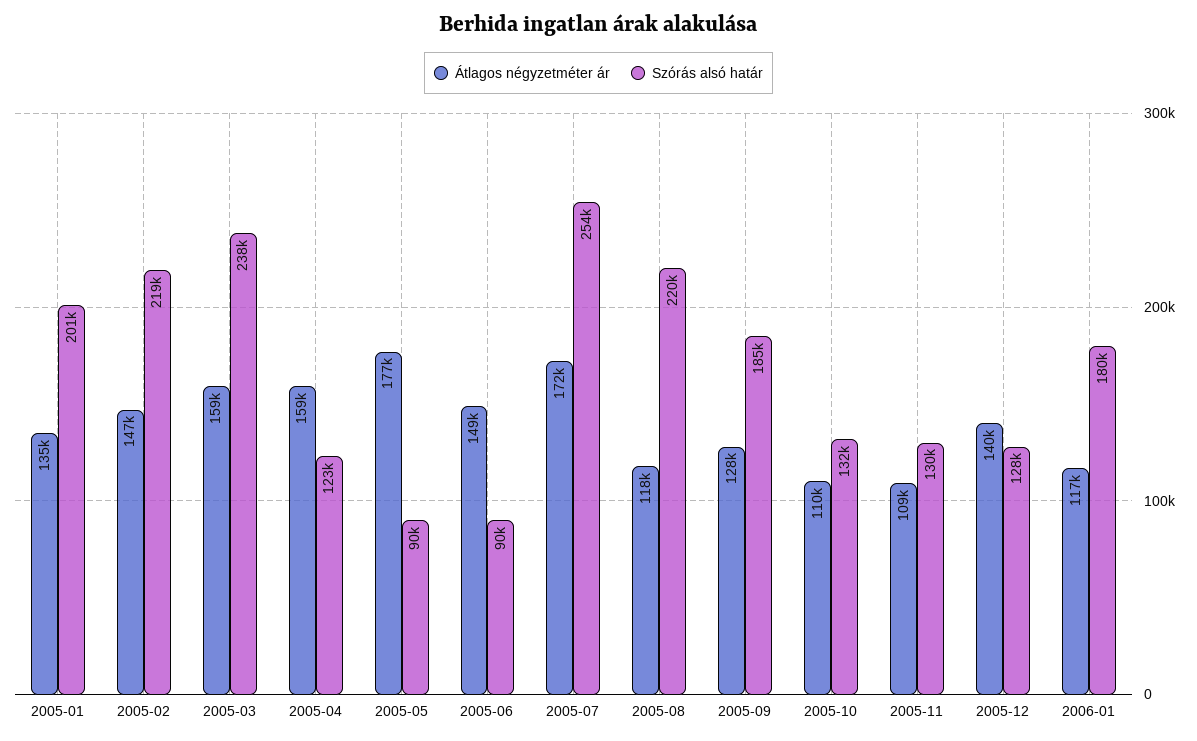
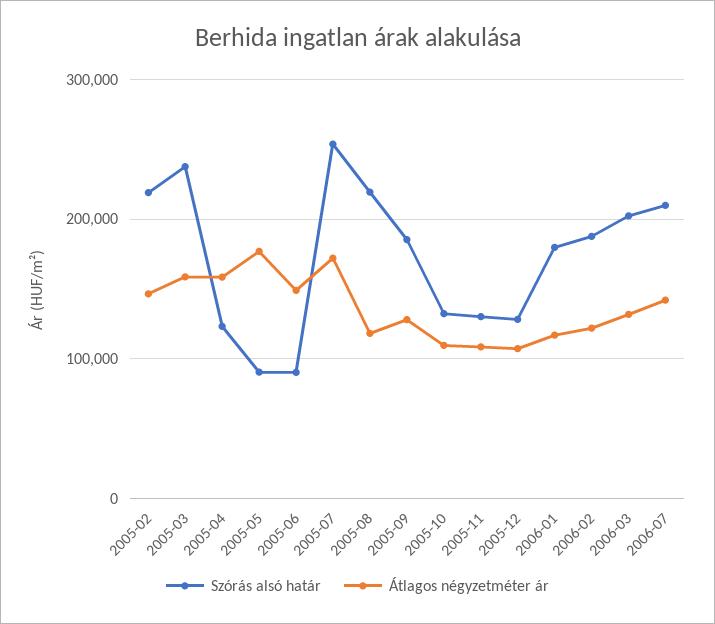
Átlagos négyzetméter ár, 2005-01: 135000 -> none
Szórás alsó határ, 2005-01: 201000 -> none
Átlagos négyzetméter ár, 2005-12: 140000 -> 110000
Szórás alsó határ, 2006-02: none -> 190000
Átlagos négyzetméter ár, 2006-02: none -> 120000
Szórás alsó határ, 2006-03: none -> 200000
Átlagos négyzetméter ár, 2006-03: none -> 130000
Szórás alsó határ, 2006-07: none -> 210000
Átlagos négyzetméter ár, 2006-07: none -> 140000

